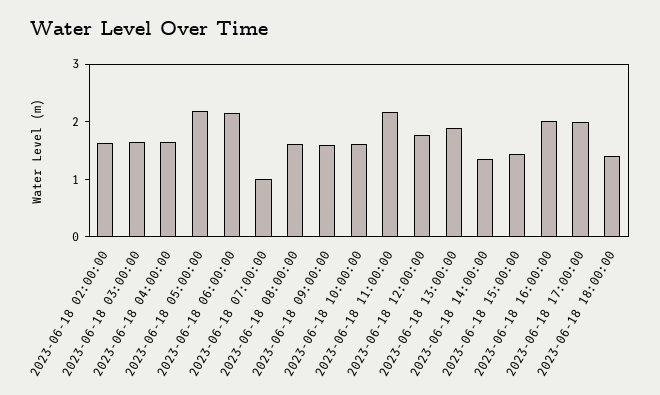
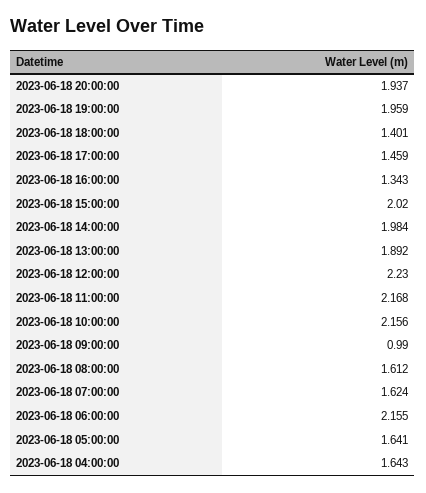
2023-06-18 02:00:00: 1.6 -> none
2023-06-18 03:00:00: 1.6 -> none
2023-06-18 05:00:00: 2.2 -> 1.641
2023-06-18 07:00:00: 1 -> 1.624
2023-06-18 09:00:00: 1.6 -> 0.99
2023-06-18 10:00:00: 1.6 -> 2.156
2023-06-18 12:00:00: 1.8 -> 2.23
2023-06-18 14:00:00: 1.4 -> 1.984
2023-06-18 15:00:00: 1.4 -> 2.02
2023-06-18 16:00:00: 2 -> 1.343
2023-06-18 17:00:00: 2 -> 1.459
2023-06-18 20:00:00: none -> 1.937
2023-06-18 19:00:00: none -> 1.959

